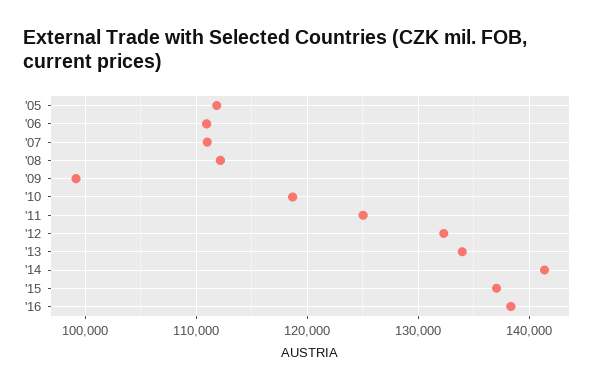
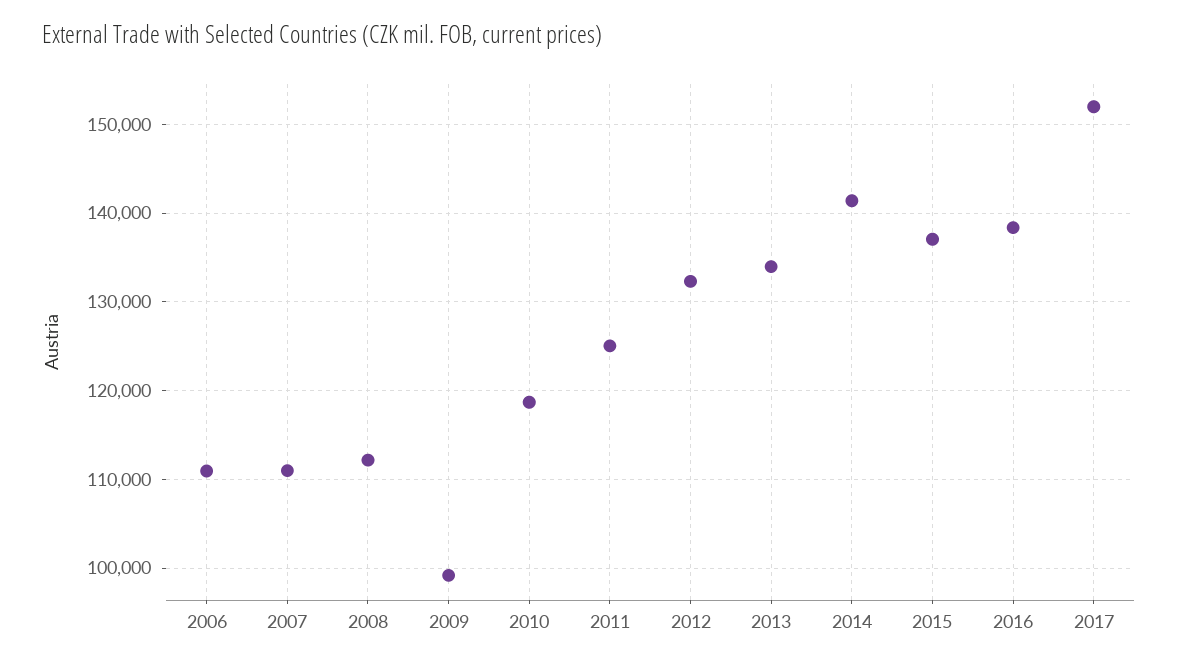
'05: 112000 -> none
2017: none -> 152000

